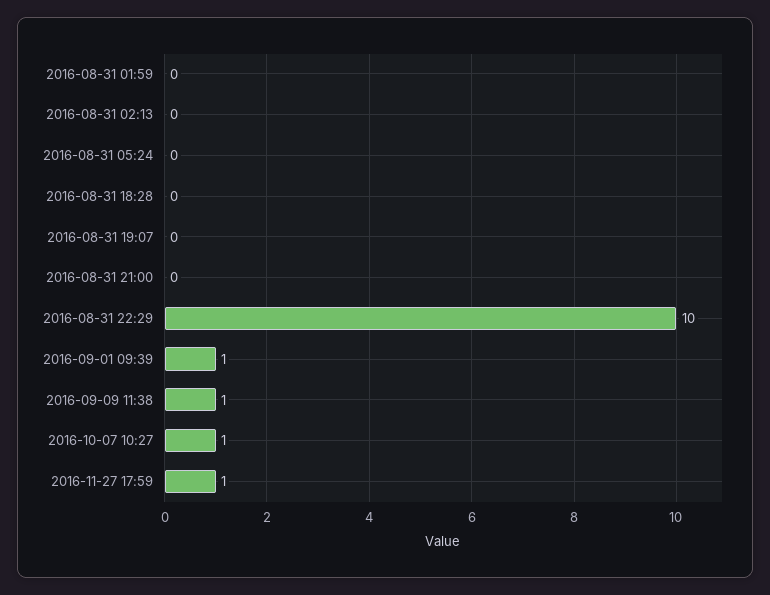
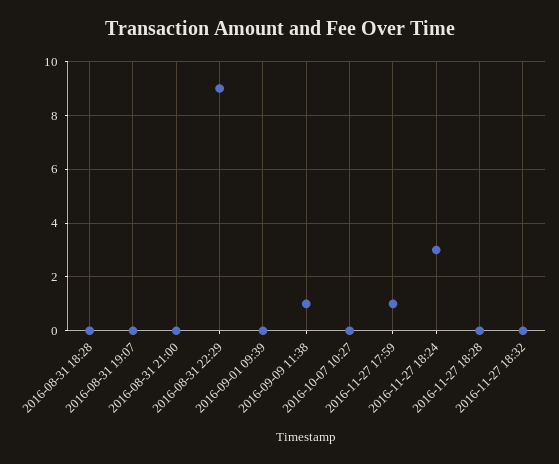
2016-08-31 01:59: 0 -> none
2016-08-31 02:13: 0 -> none
2016-08-31 05:24: 0 -> none
2016-08-31 22:29: 10 -> 9
2016-09-01 09:39: 1 -> 0
2016-10-07 10:27: 1 -> 0
2016-11-27 18:24: none -> 3
2016-11-27 18:28: none -> 0
2016-11-27 18:32: none -> 0

